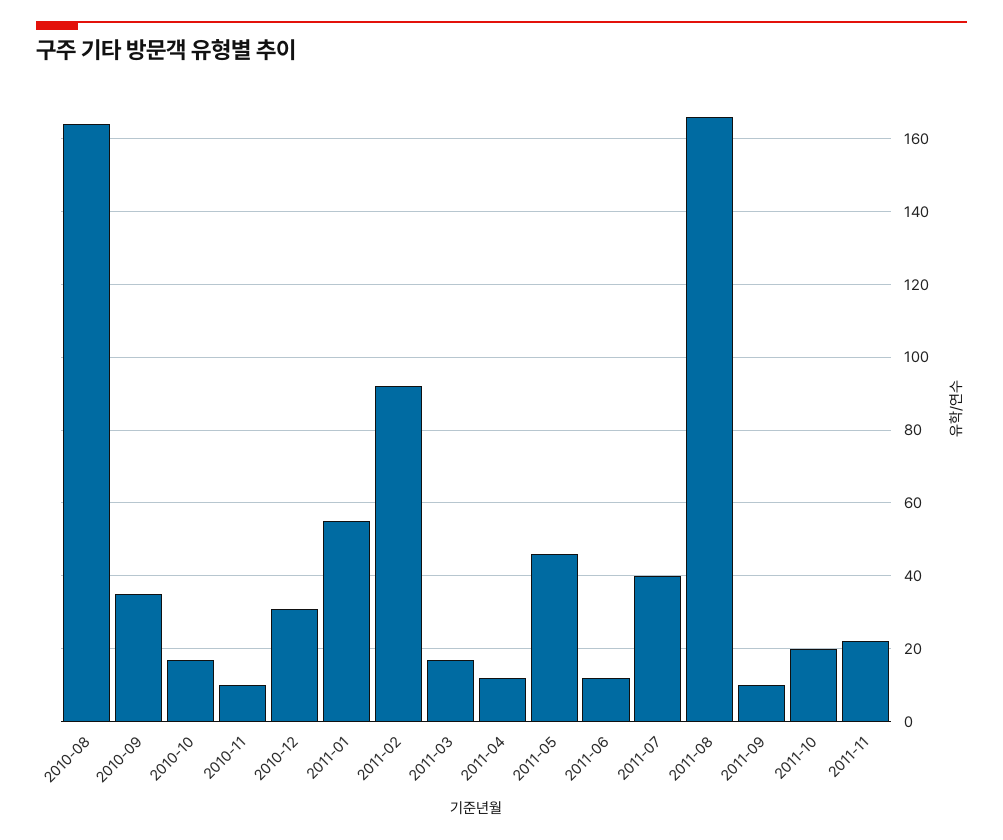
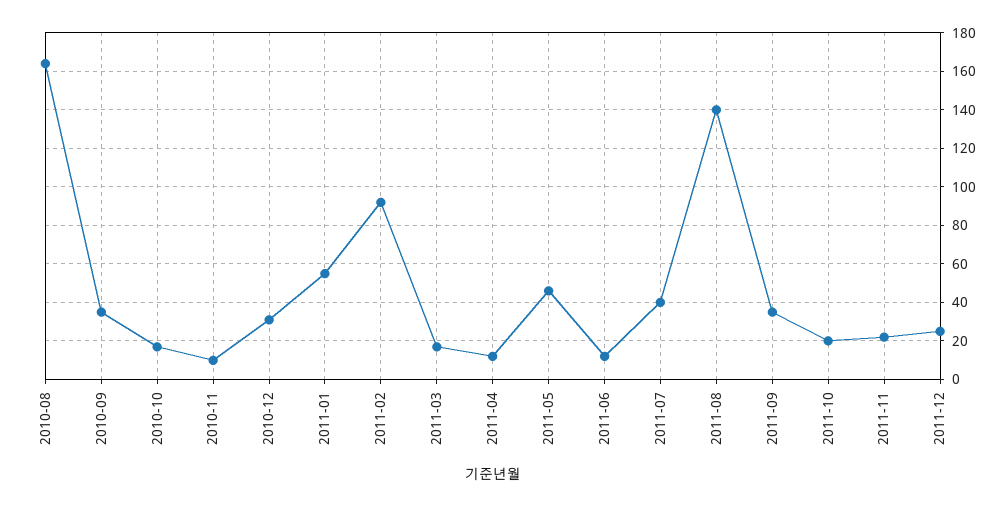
2011-08: 165 -> 140
2011-09: 10 -> 35
2011-12: none -> 25

